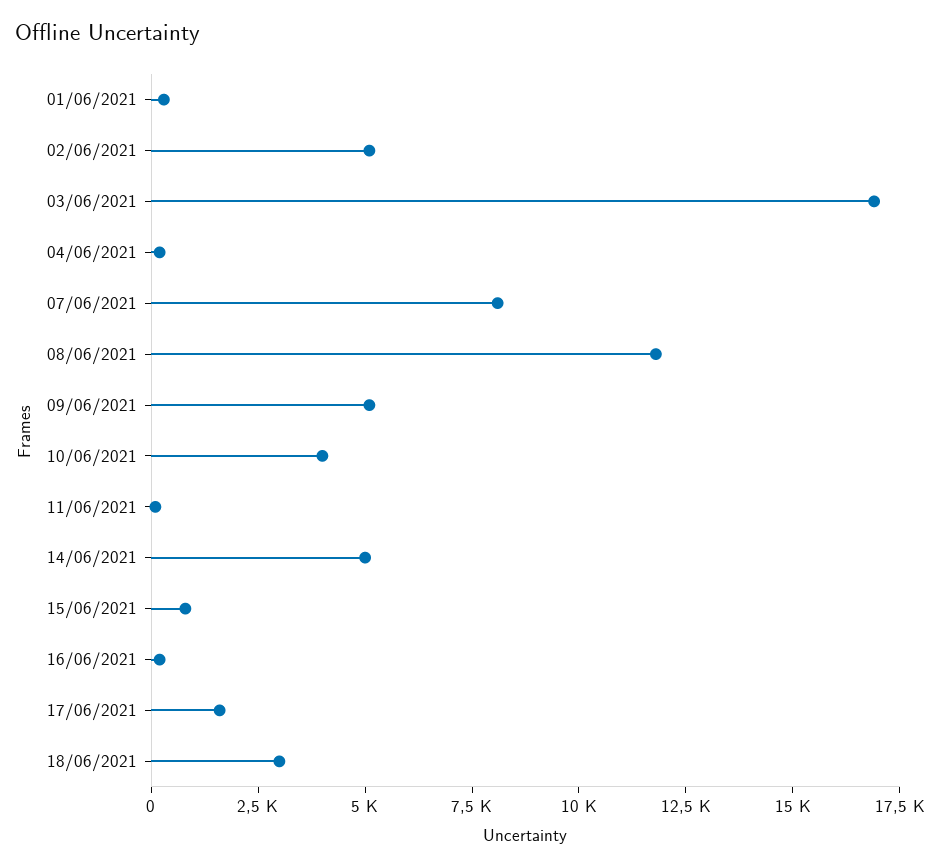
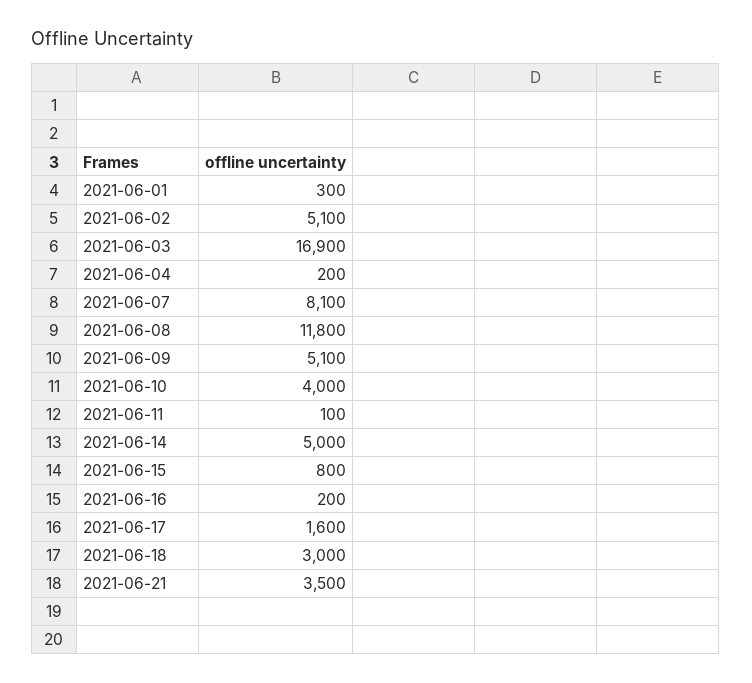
2021-06-21: none -> 3500

